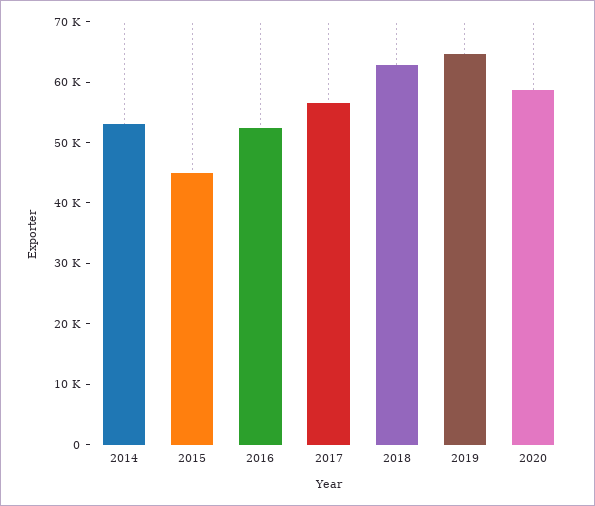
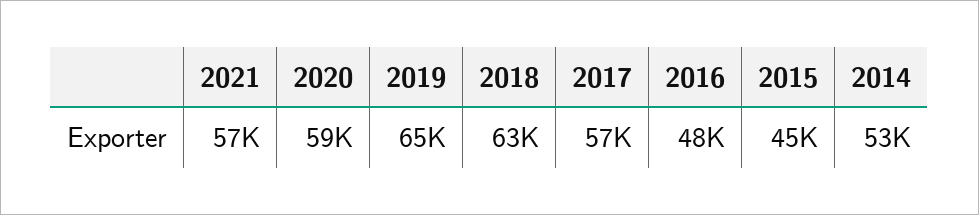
2016: 52000 -> 48000
2021: none -> 57000

